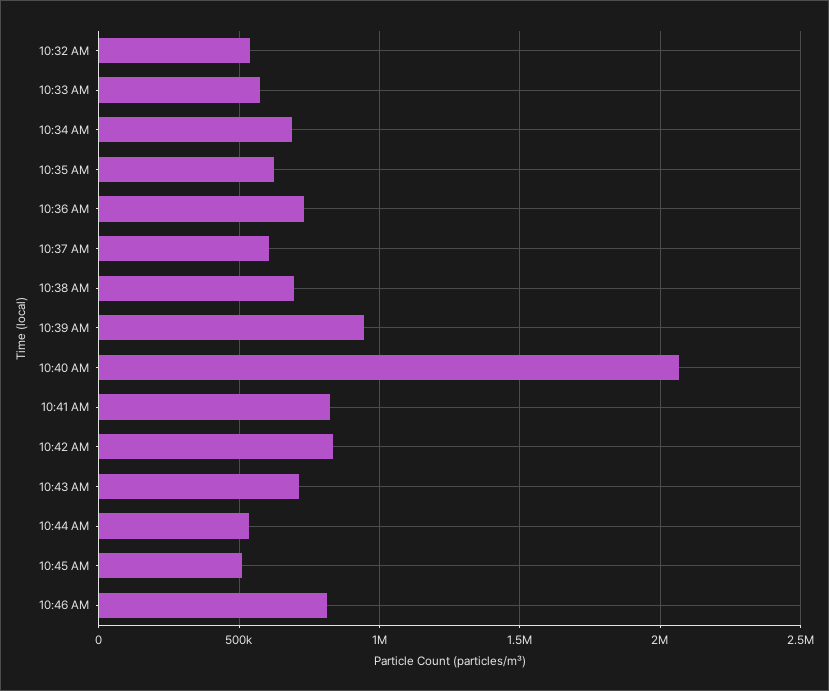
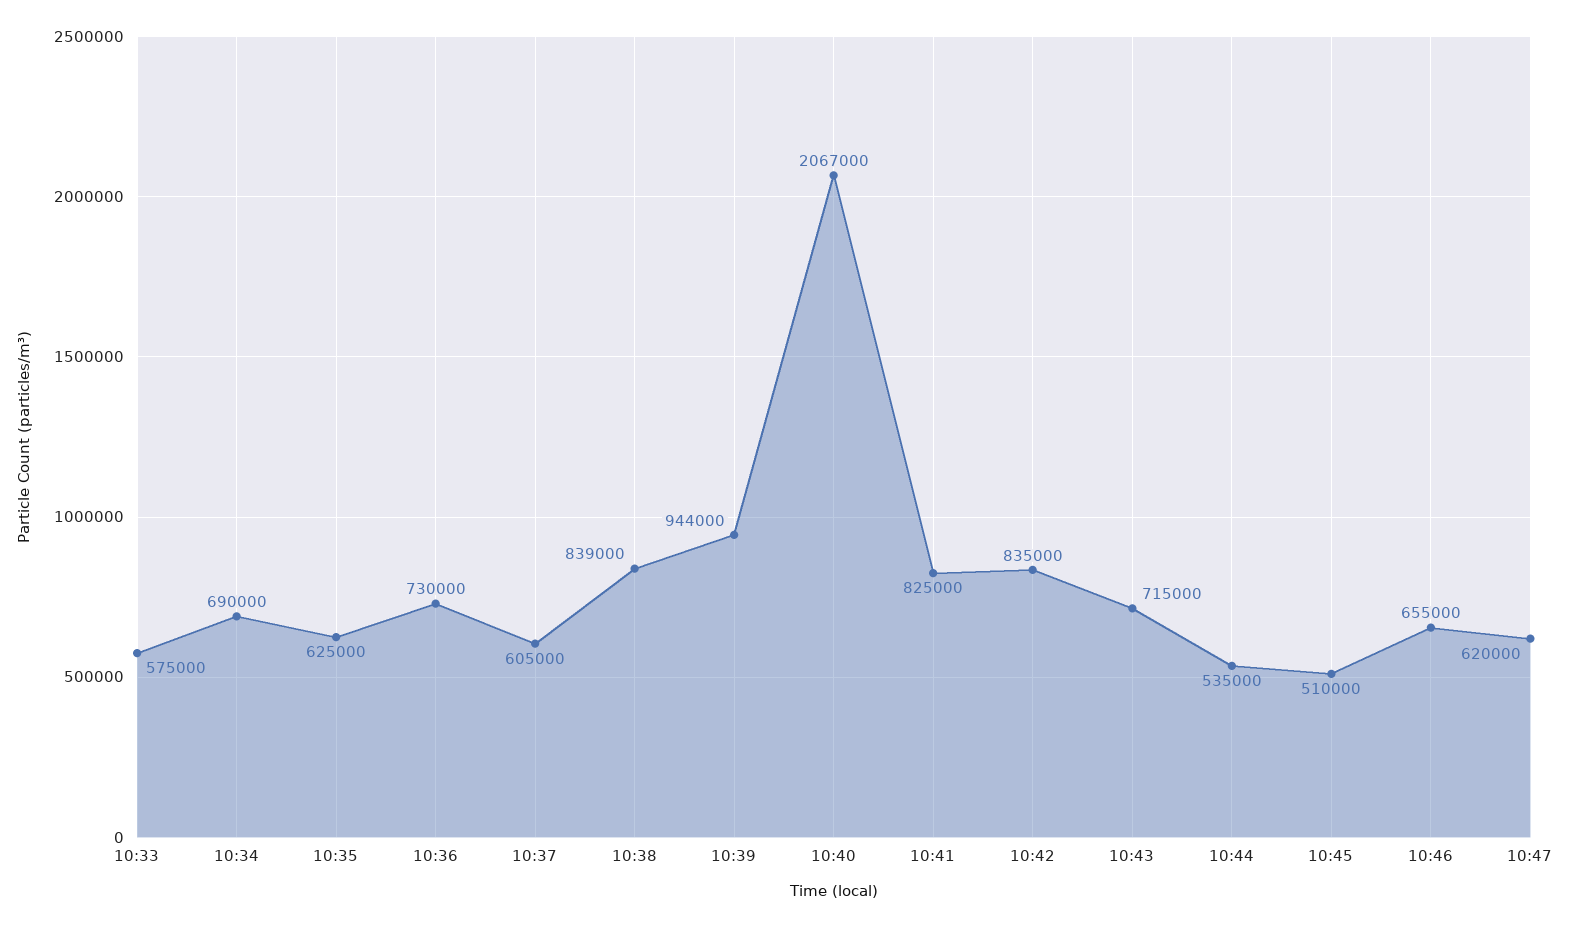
10:32 AM: 550000 -> none
10:38 AM: 700000 -> 839000
10:46 AM: 800000 -> 655000
10:47: none -> 620000

